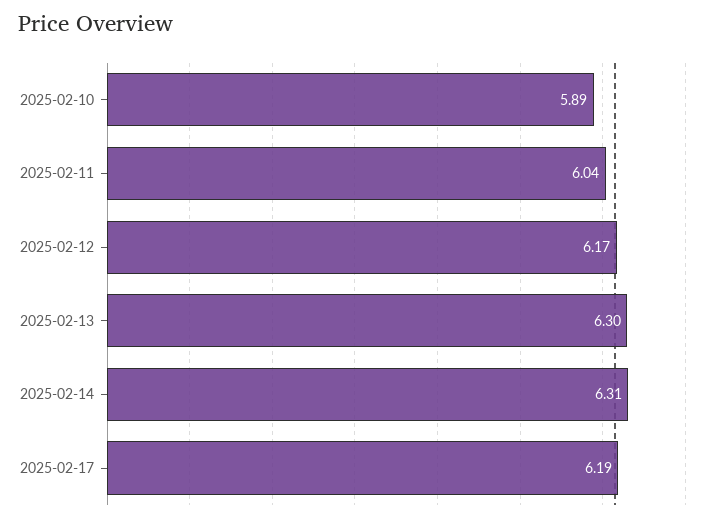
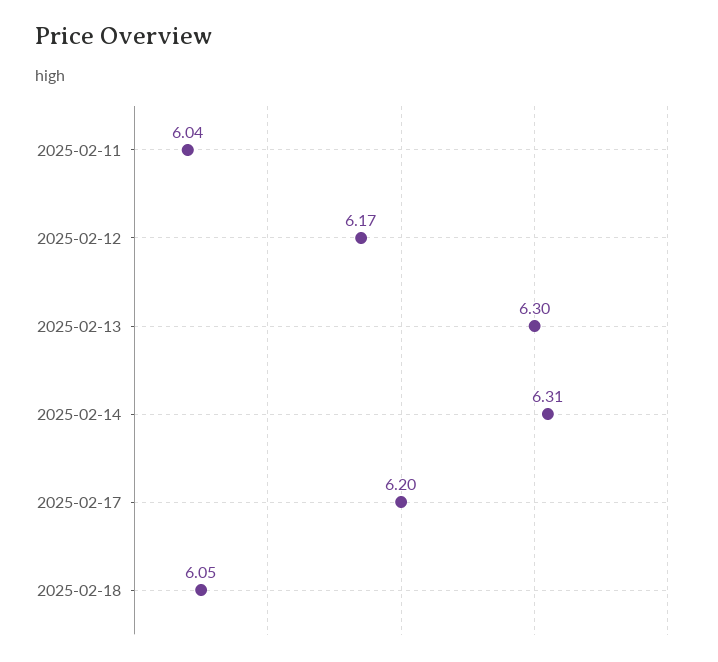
2025-02-10: 5.89 -> none
2025-02-17: 6.19 -> 6.2
2025-02-18: none -> 6.05

